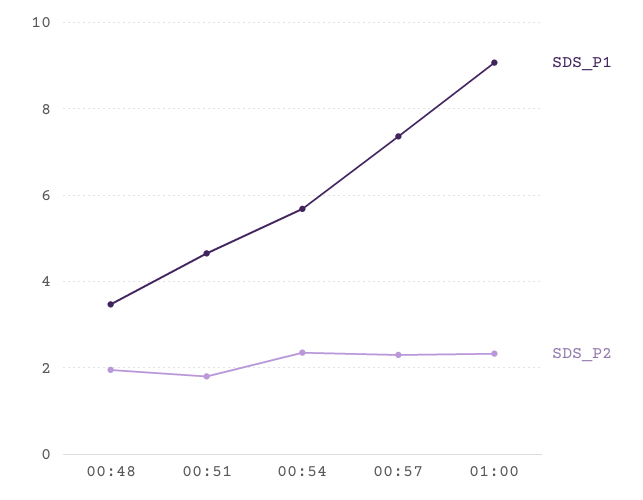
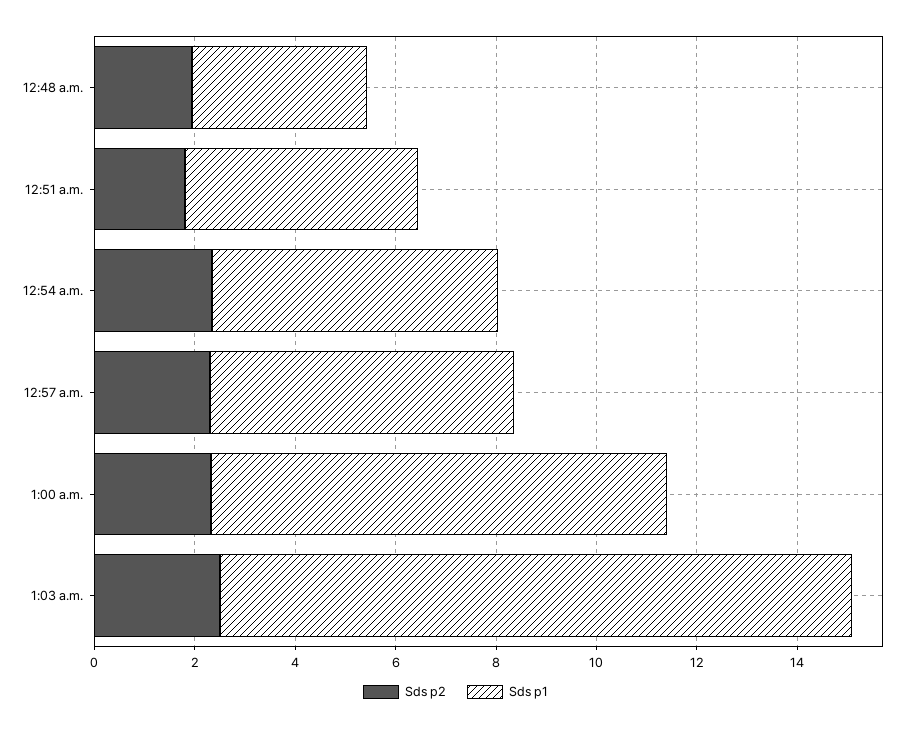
SDS_P1, 00:57: 7.4 -> 6
SDS_P2, 1:03 a.m.: none -> 2.5
SDS_P1, 1:03 a.m.: none -> 12.5

